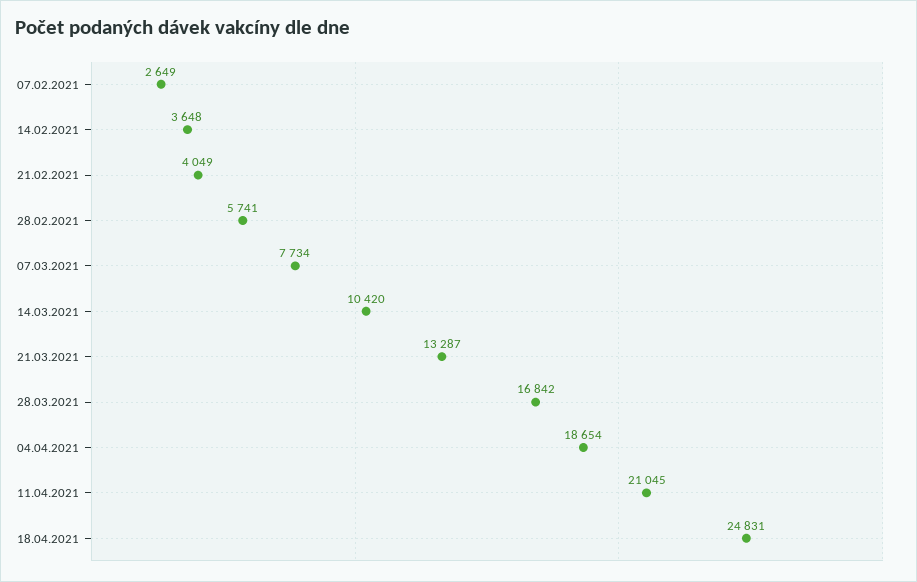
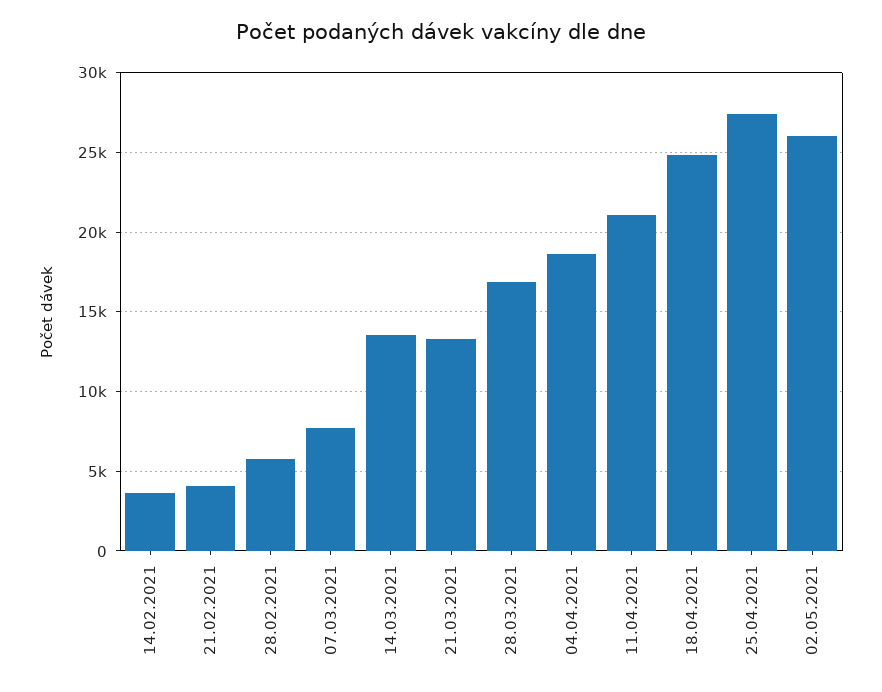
07.02.2021: 2649 -> none
14.03.2021: 10420 -> 13500
25.04.2021: none -> 27500
02.05.2021: none -> 26000

